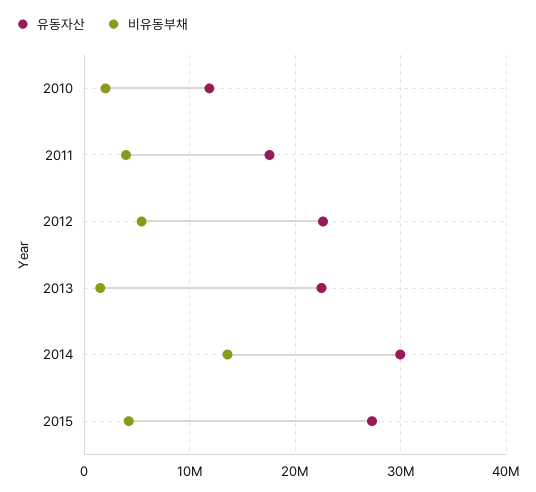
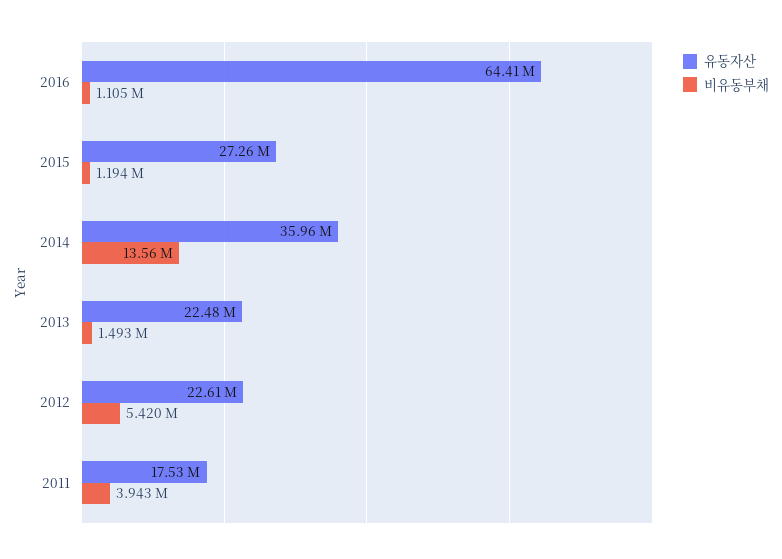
유동자산, 2010: 12000000 -> none
비유동부채, 2010: 2000000 -> none
유동자산, 2014: 30000000 -> 35960000
비유동부채, 2015: 4000000 -> 1194000
유동자산, 2016: none -> 64410000
비유동부채, 2016: none -> 1105000

